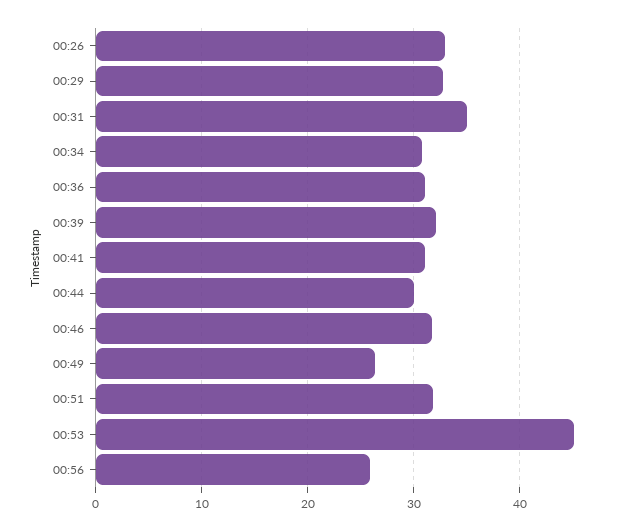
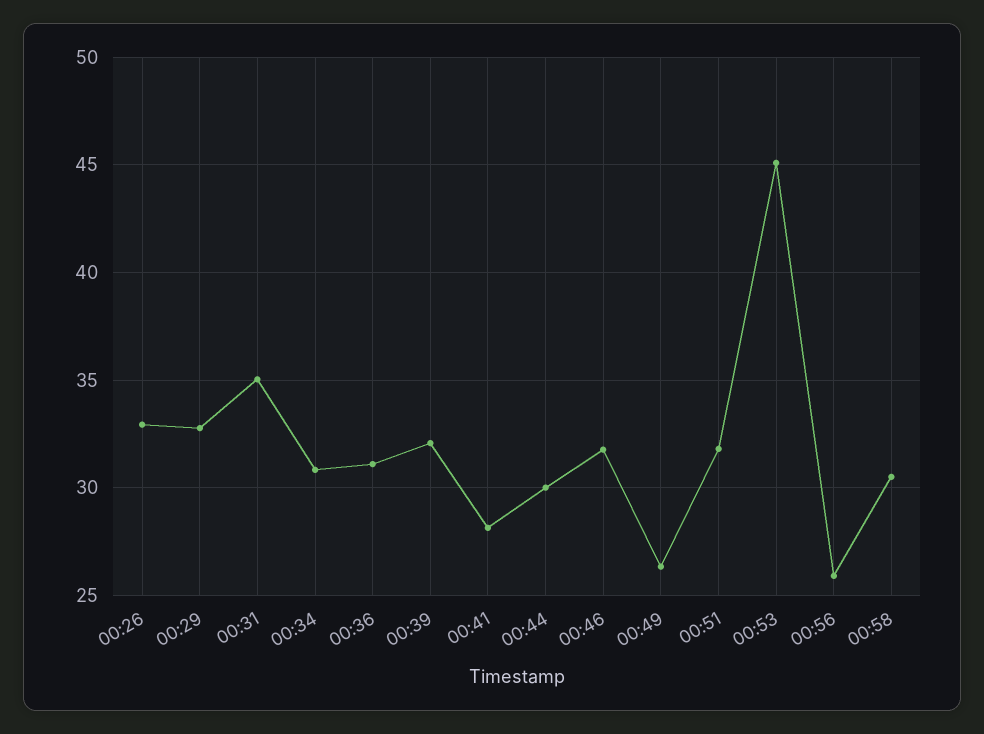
00:41: 31 -> 28
00:58: none -> 30.5

